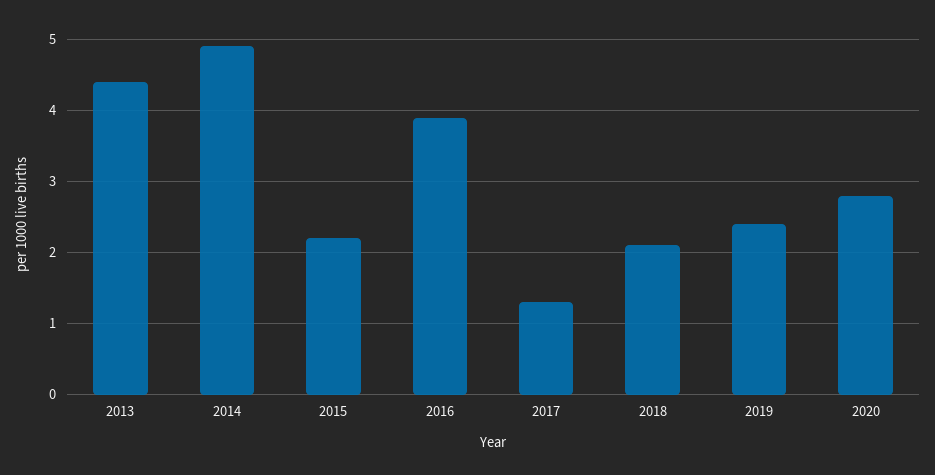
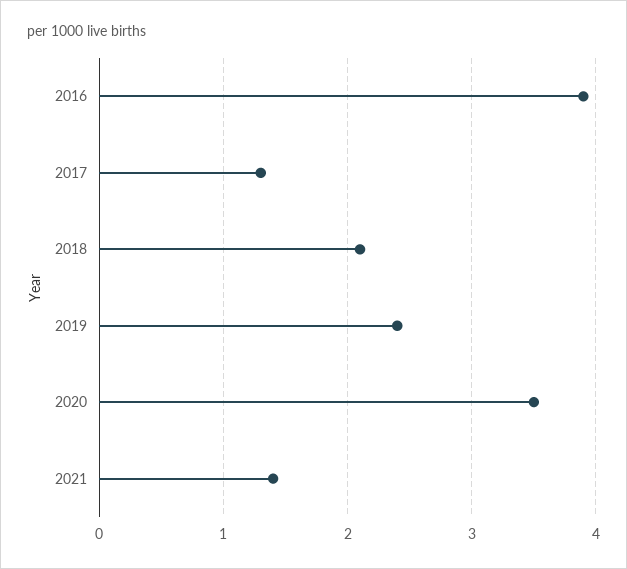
2013: 4.4 -> none
2014: 4.9 -> none
2015: 2.2 -> none
2020: 2.8 -> 3.5
2021: none -> 1.4

